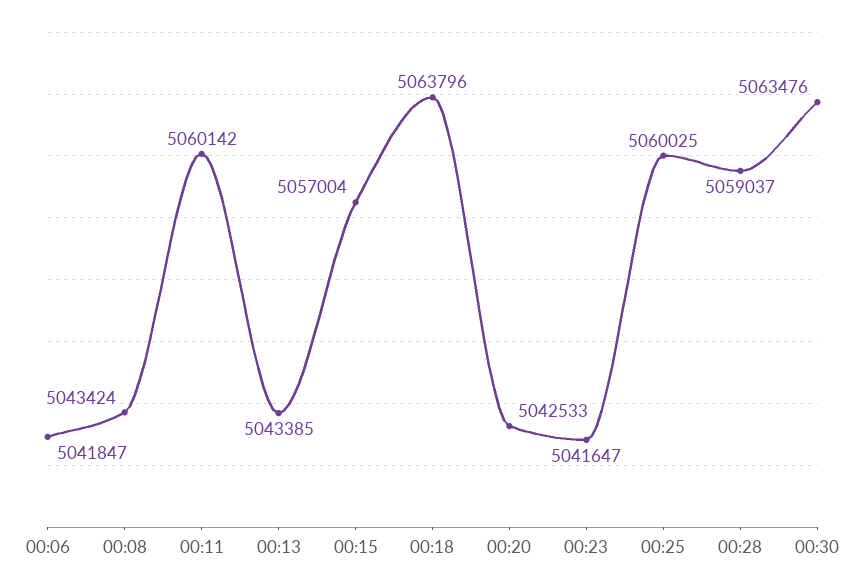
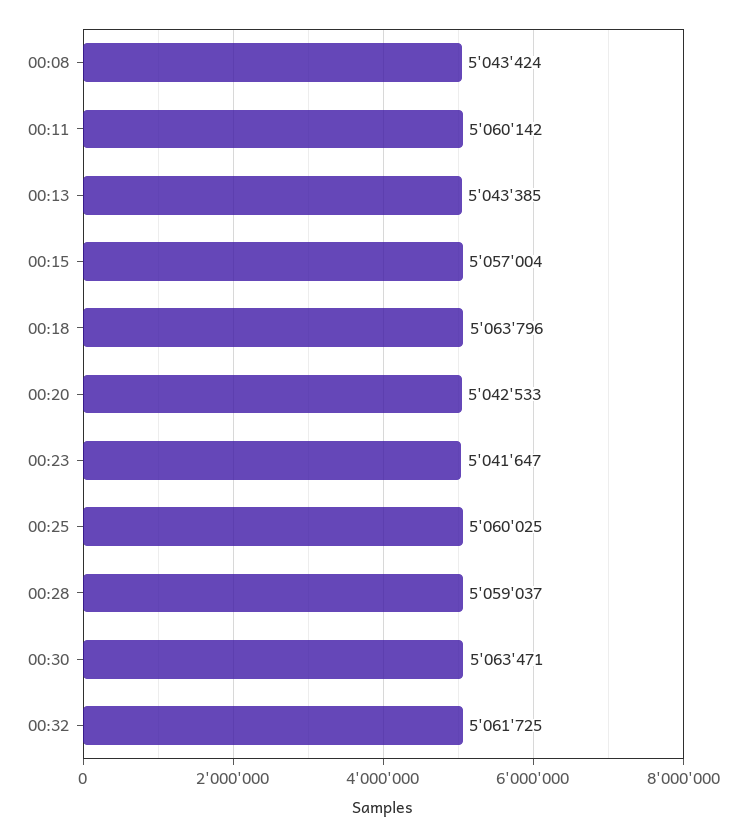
00:06: 5041847 -> none
00:30: 5063476 -> 5063471
00:32: none -> 5061725

